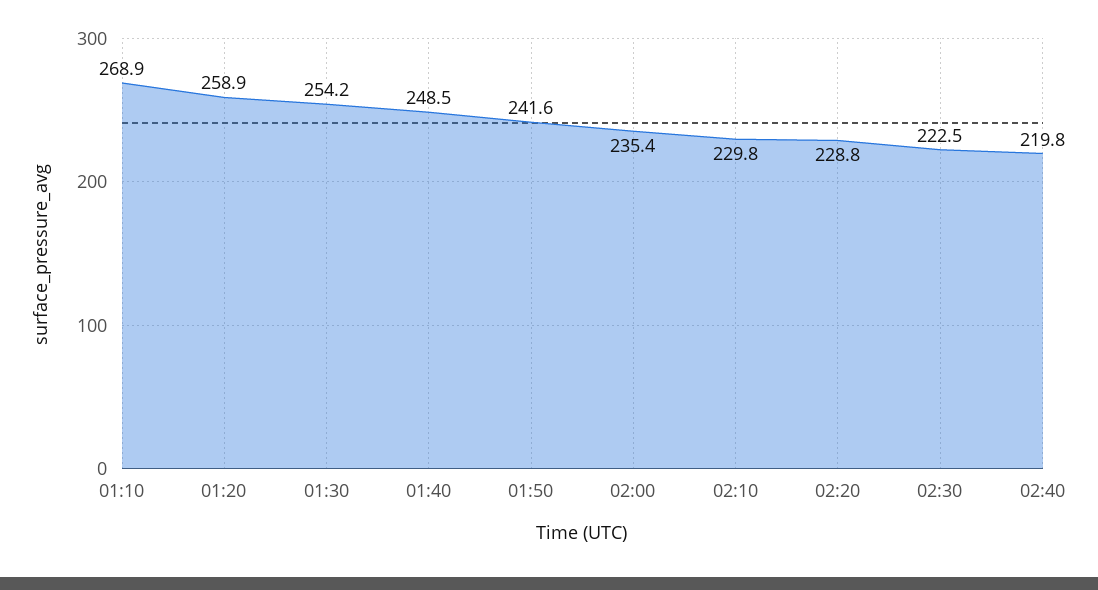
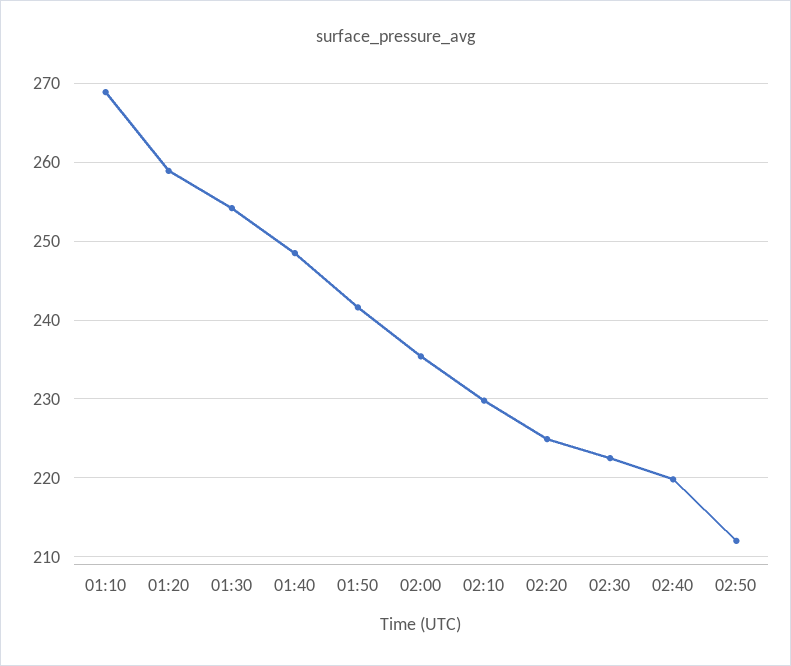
02:20: 228.8 -> 225
02:50: none -> 212

